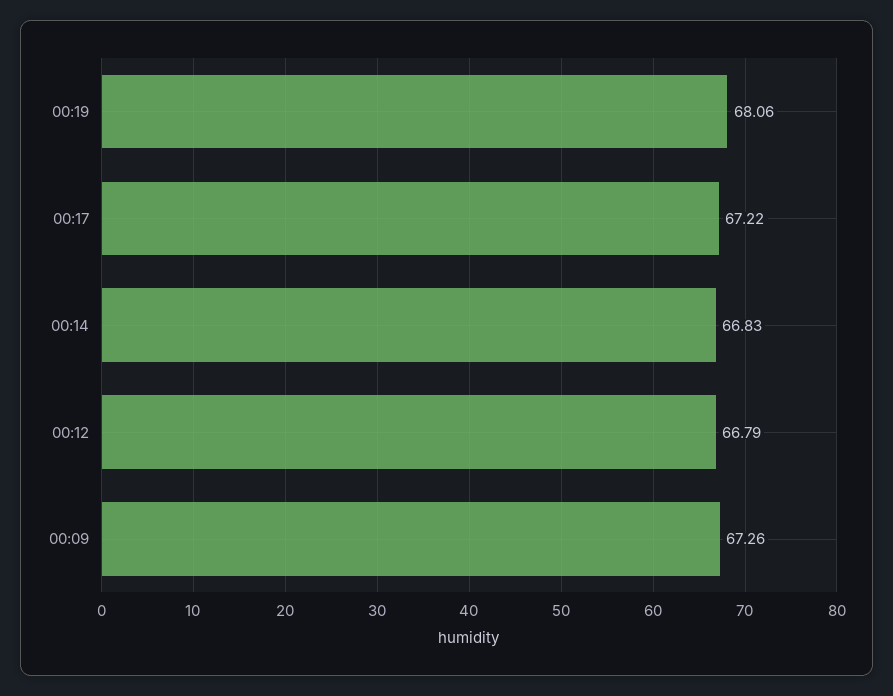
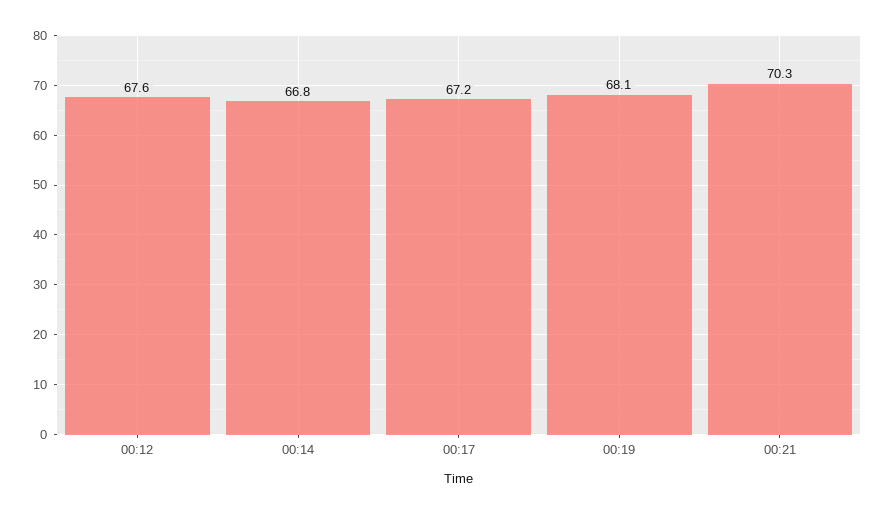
00:12: 66.79 -> 67.6
00:09: 67.26 -> none
00:21: none -> 70.3

